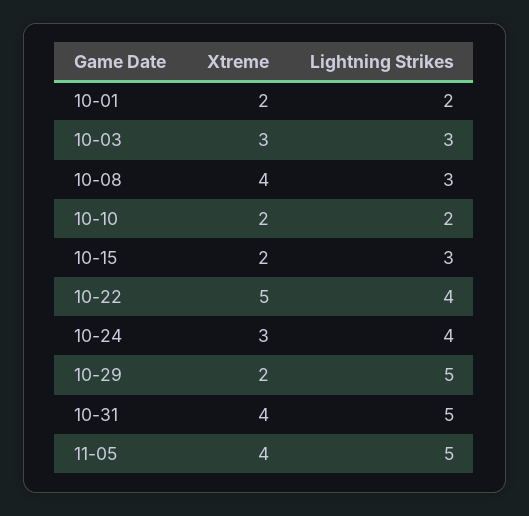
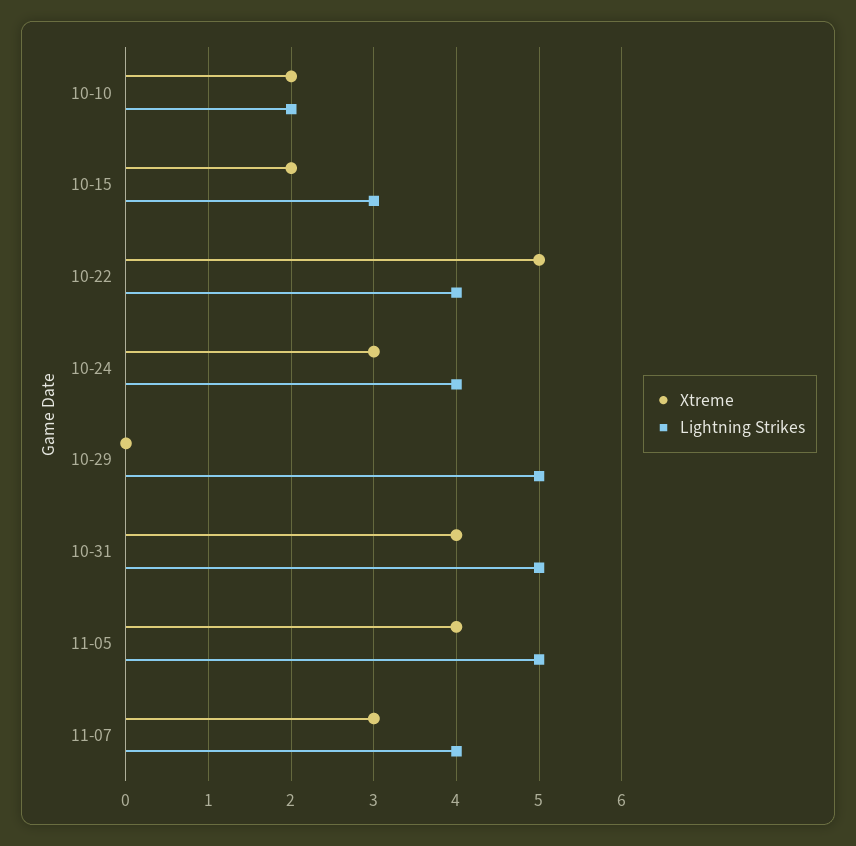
Xtreme, 10-01: 2 -> none
Lightning Strikes, 10-01: 2 -> none
Xtreme, 10-03: 3 -> none
Lightning Strikes, 10-03: 3 -> none
Xtreme, 10-08: 4 -> none
Lightning Strikes, 10-08: 3 -> none
Xtreme, 10-29: 2 -> 0
Xtreme, 11-07: none -> 3
Lightning Strikes, 11-07: none -> 4

